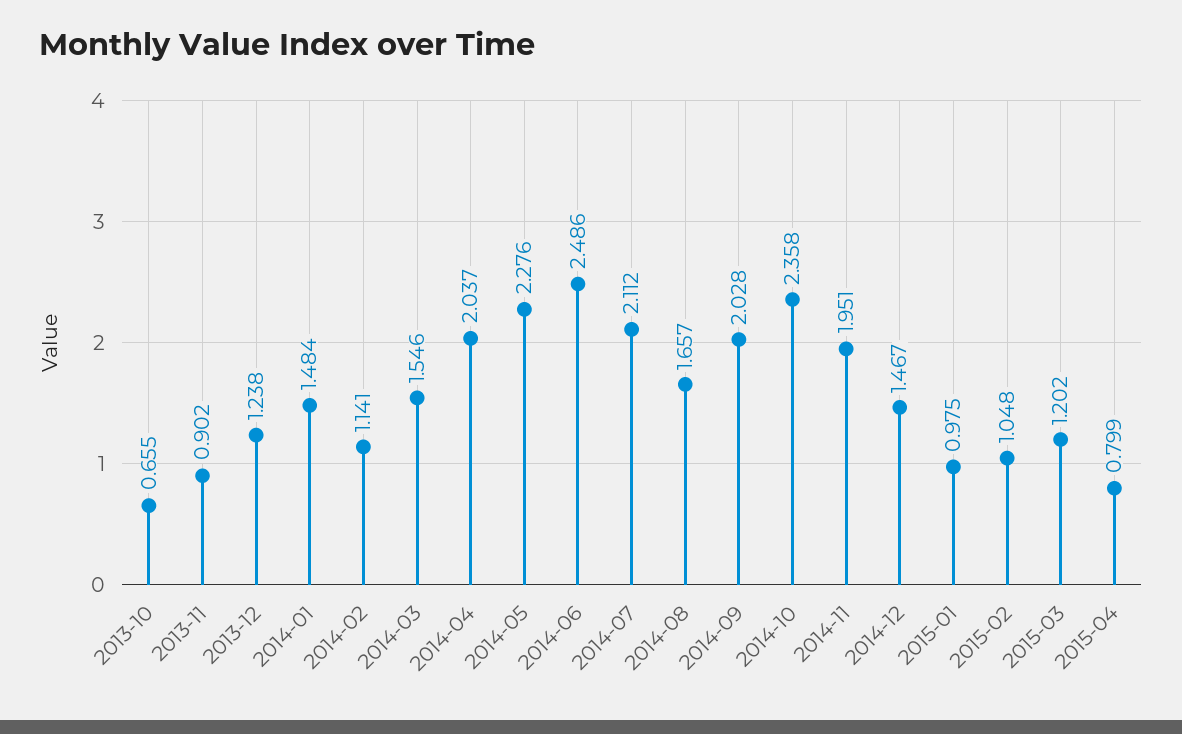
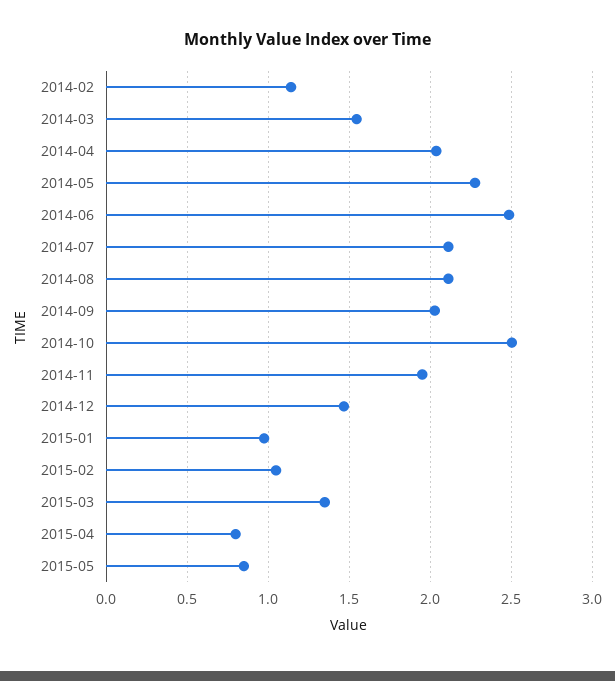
2013-10: 0.655 -> none
2013-11: 0.902 -> none
2013-12: 1.238 -> none
2014-01: 1.484 -> none
2014-08: 1.657 -> 2.1
2014-10: 2.358 -> 2.5
2015-03: 1.202 -> 1.35
2015-05: none -> 0.85

